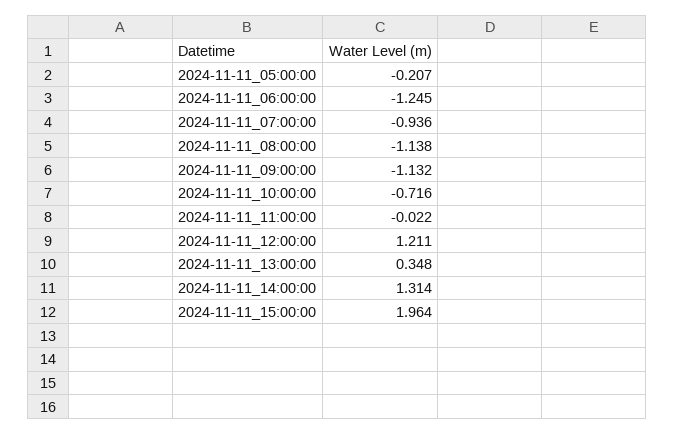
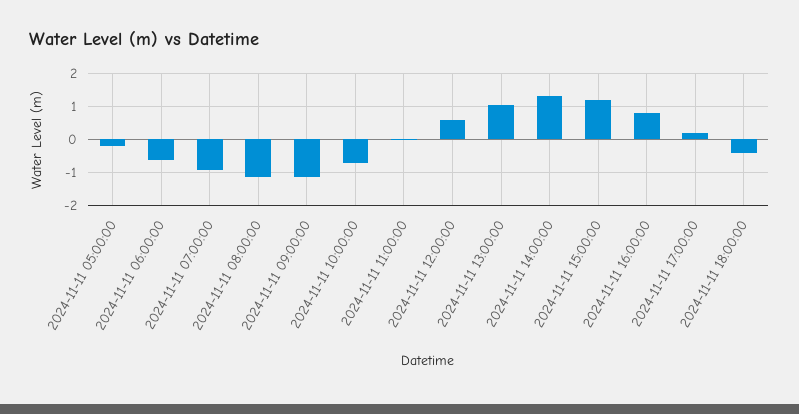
2024-11-11_06:00:00: -1.245 -> -0.6
2024-11-11_12:00:00: 1.211 -> 0.6
2024-11-11_13:00:00: 0.348 -> 1
2024-11-11_15:00:00: 1.964 -> 1.2
2024-11-11 16:00:00: none -> 0.8
2024-11-11 17:00:00: none -> 0.2
2024-11-11 18:00:00: none -> -0.4

